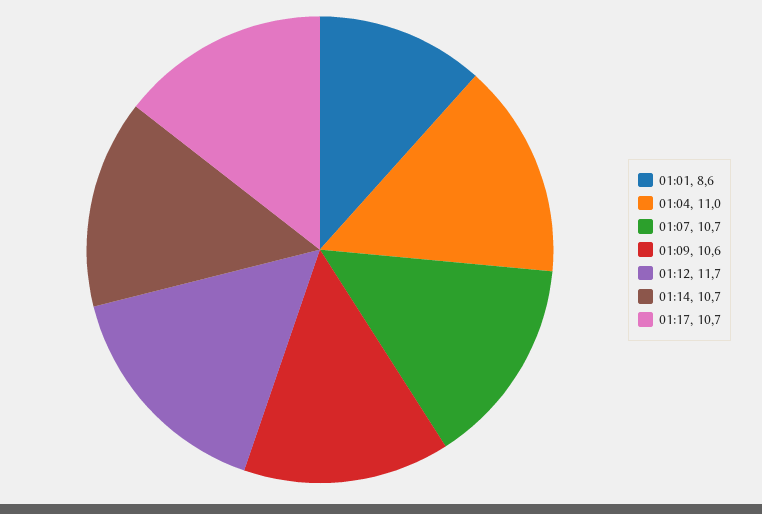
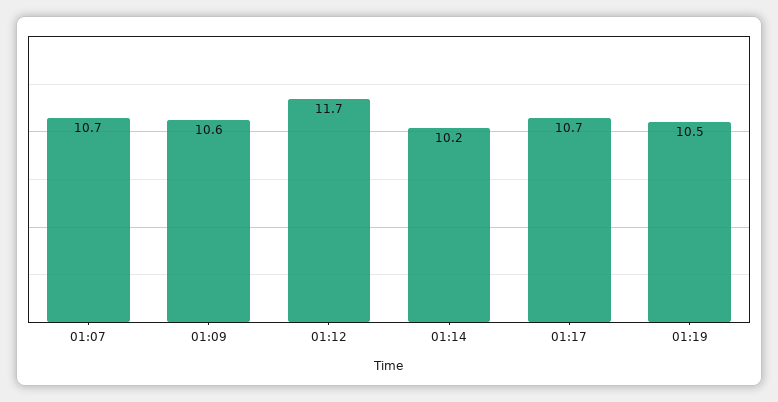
01:01: 8.6 -> none
01:04: 11 -> none
01:14: 10.7 -> 10.2
01:19: none -> 10.5

